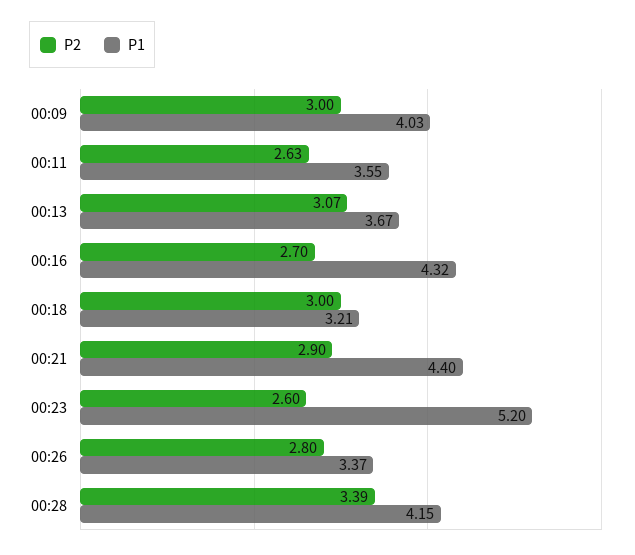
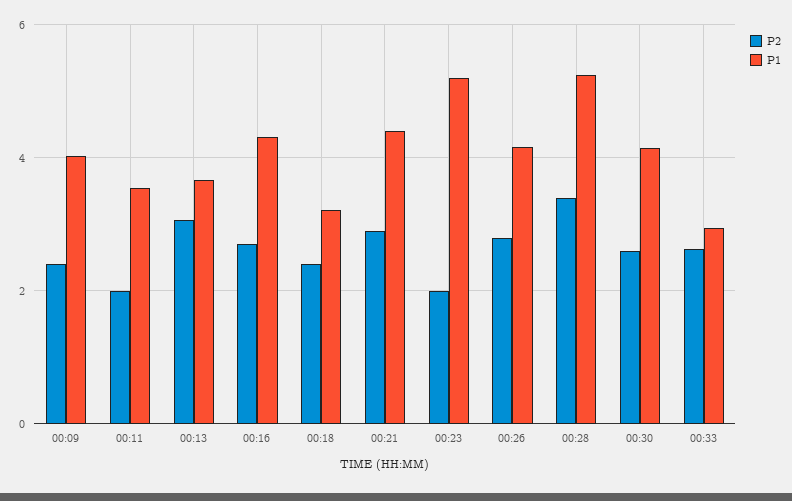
P2, 00:09: 3 -> 2.4
P2, 00:11: 2.63 -> 2
P2, 00:18: 3 -> 2.4
P2, 00:23: 2.6 -> 2
P1, 00:26: 3.37 -> 4.2
P1, 00:28: 4.15 -> 5.2
P2, 00:30: none -> 2.6
P1, 00:30: none -> 4.2
P2, 00:33: none -> 2.6
P1, 00:33: none -> 3

